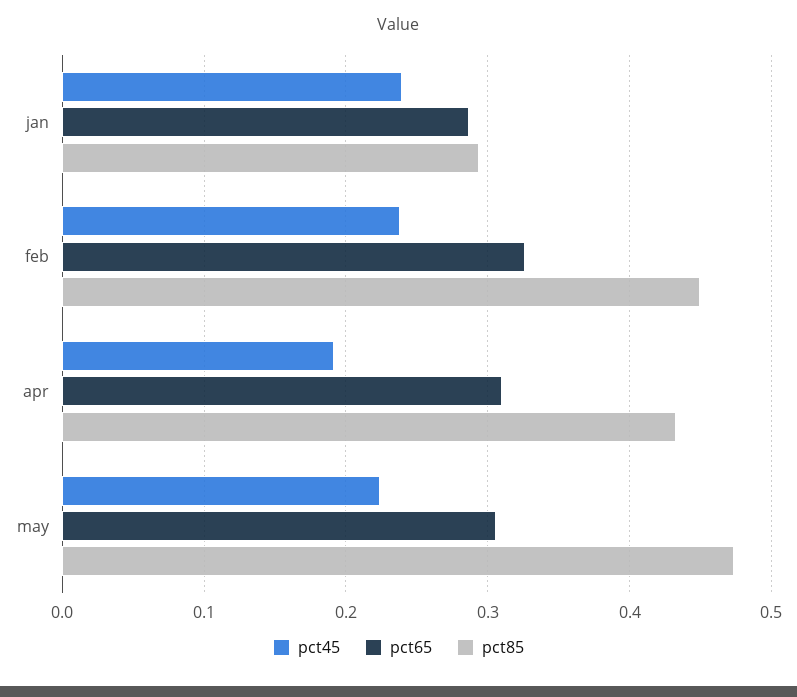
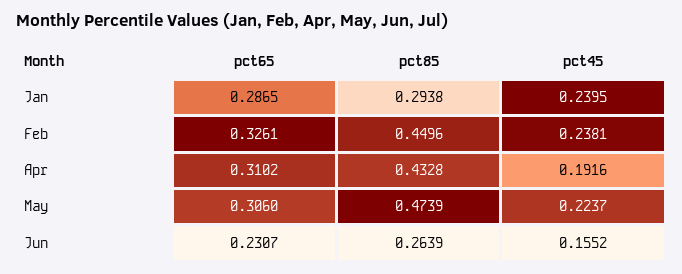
pct65, Jun: none -> 0.2307
pct85, Jun: none -> 0.2639
pct45, Jun: none -> 0.1552

